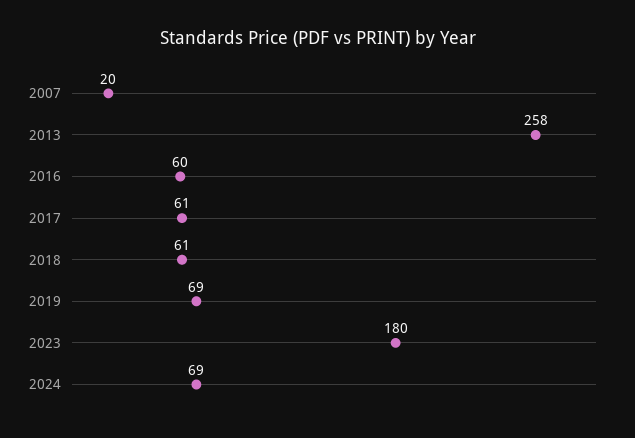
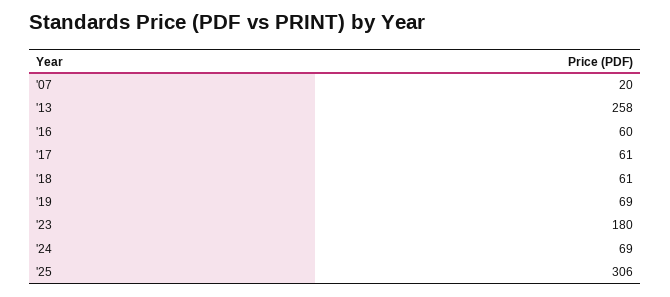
'25: none -> 306

